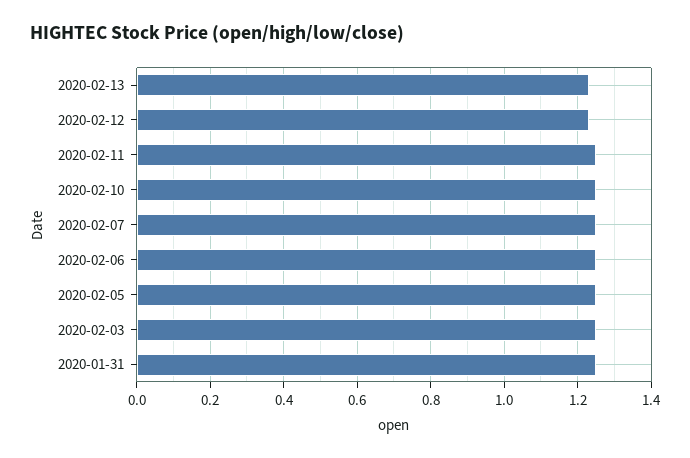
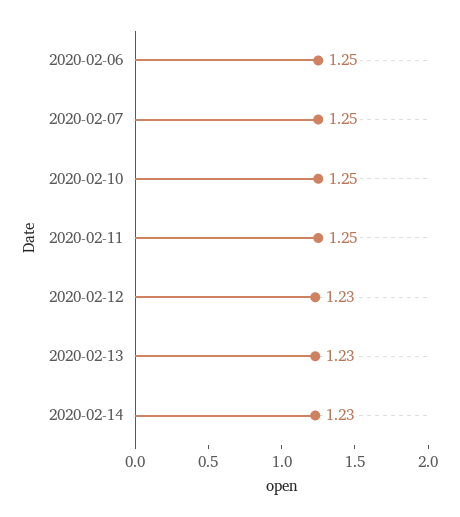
2020-02-05: 1.25 -> none
2020-02-03: 1.25 -> none
2020-01-31: 1.25 -> none
2020-02-14: none -> 1.23

